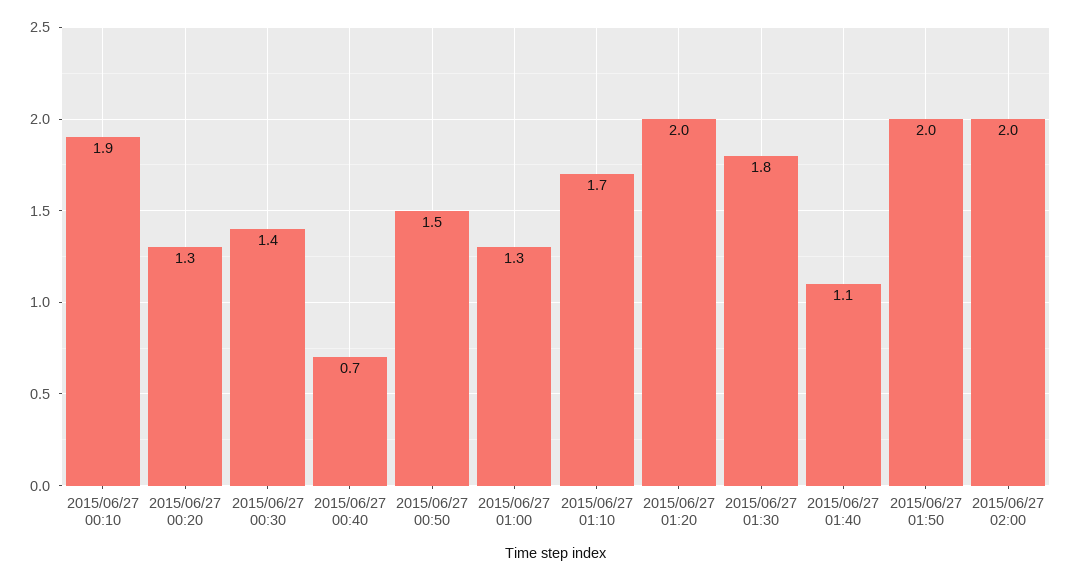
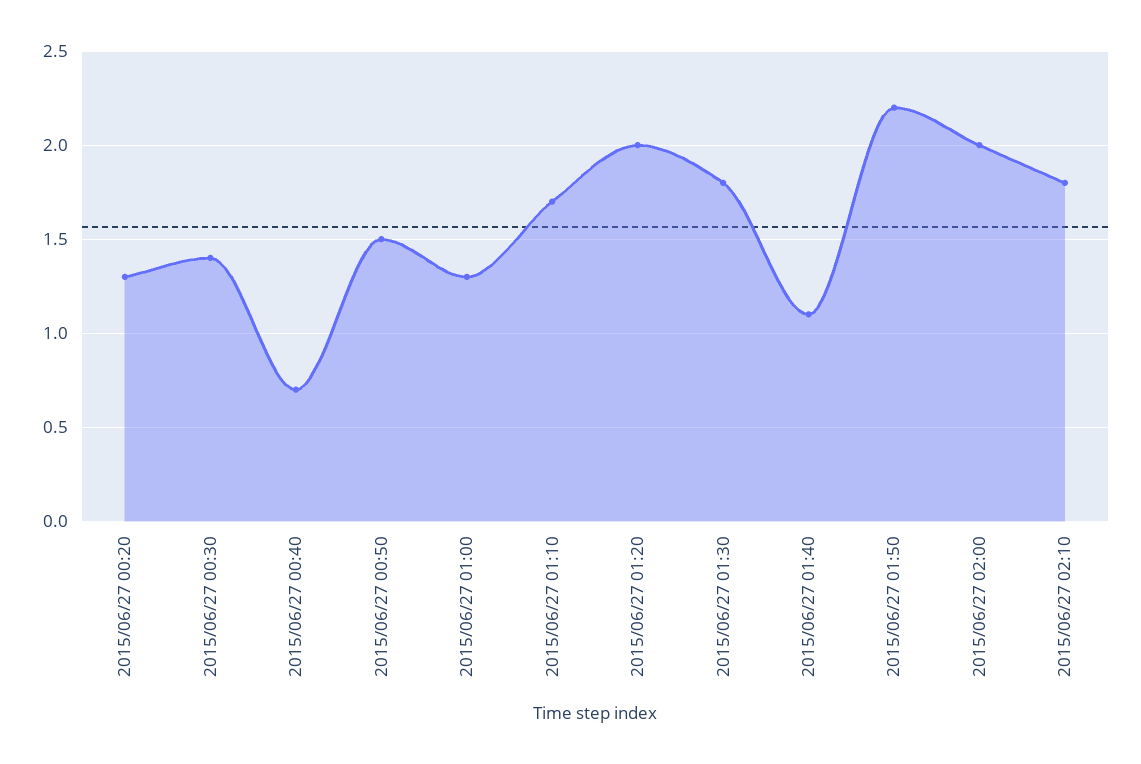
2015/06/27 00:10: 1.9 -> none
2015/06/27 01:50: 2 -> 2.2
2015/06/27 02:10: none -> 1.8

